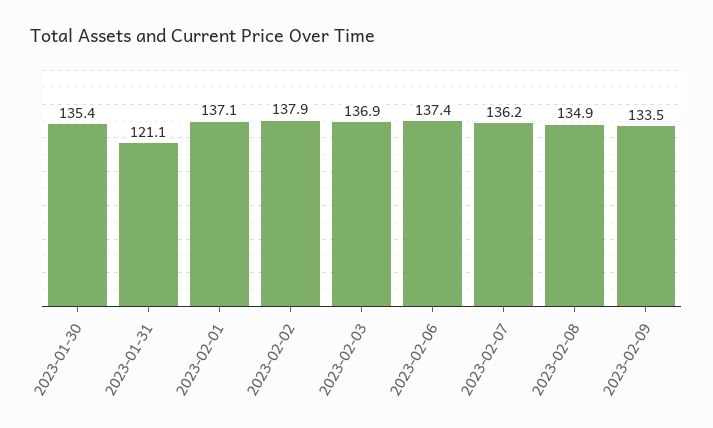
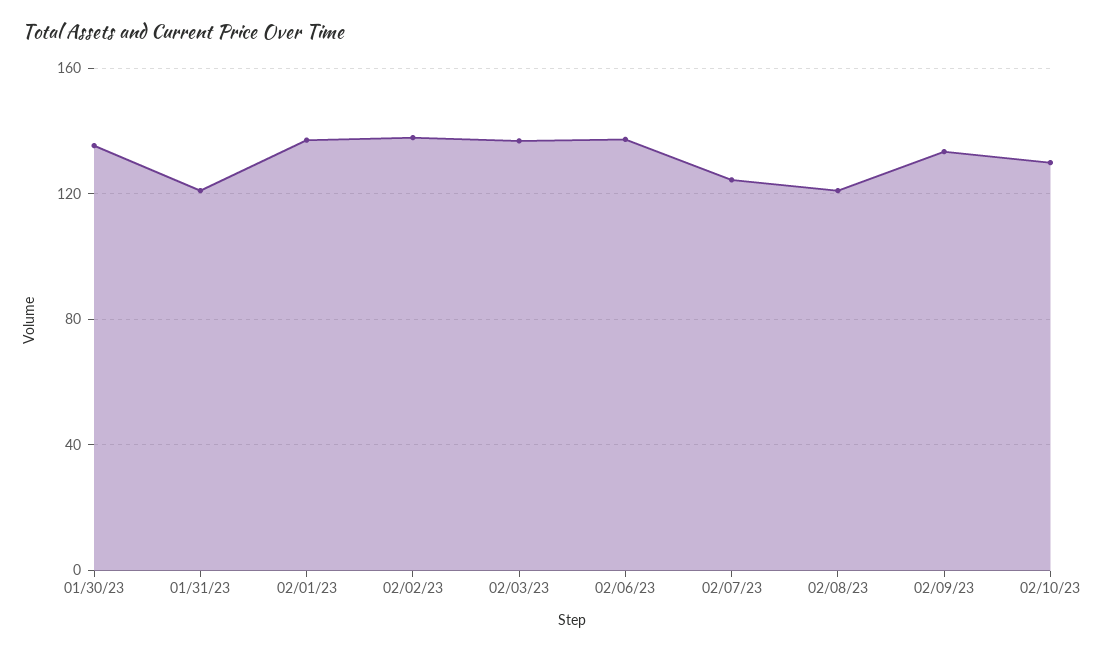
2023-02-07: 136.2 -> 125
2023-02-08: 134.9 -> 120
02/10/23: none -> 130

